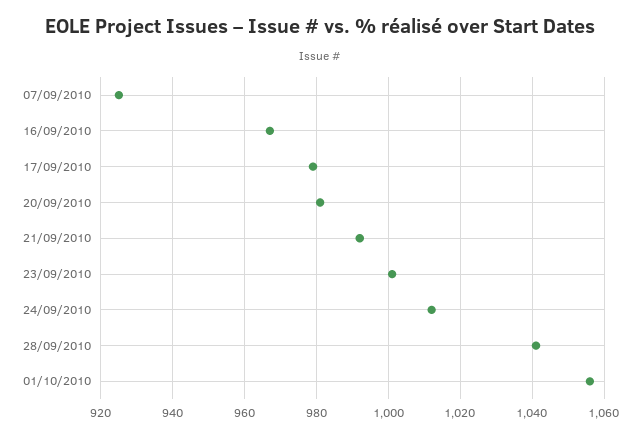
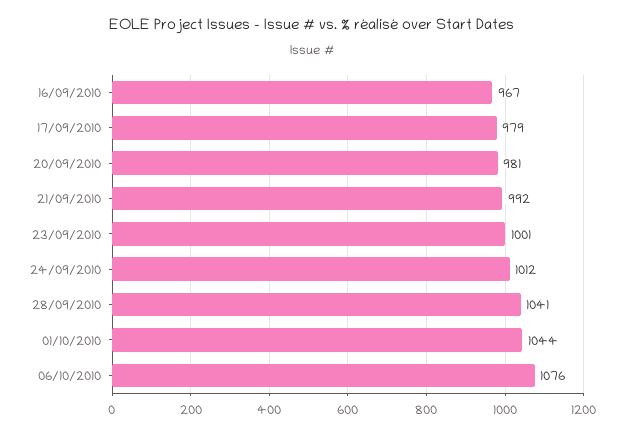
07/09/2010: 925 -> none
01/10/2010: 1055 -> 1044
06/10/2010: none -> 1076

